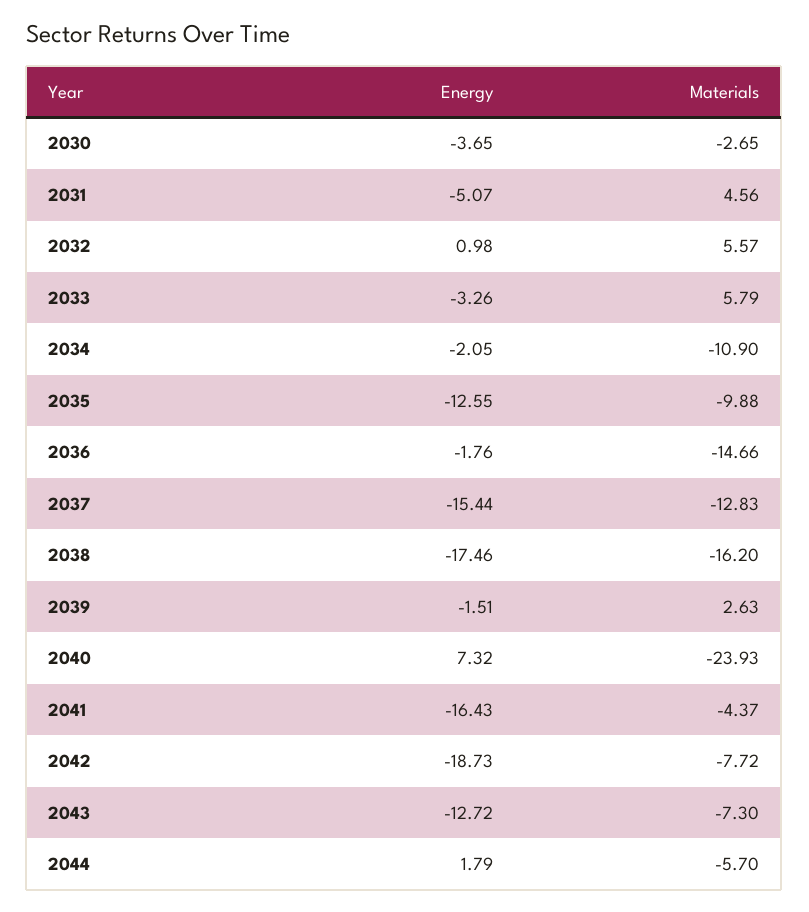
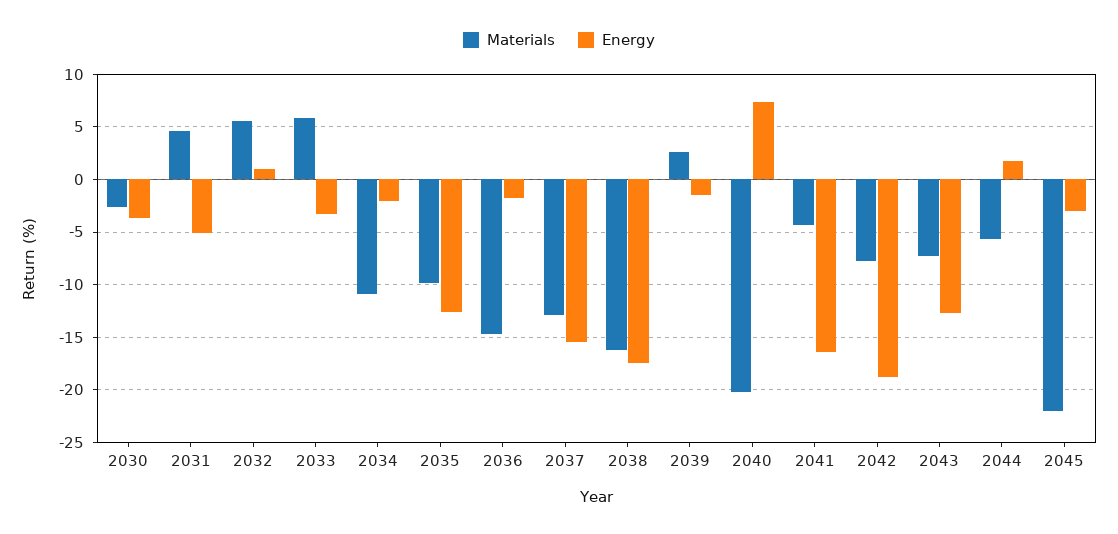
Materials, 2040: -23.93 -> -20
Materials, 2045: none -> -22
Energy, 2045: none -> -3

